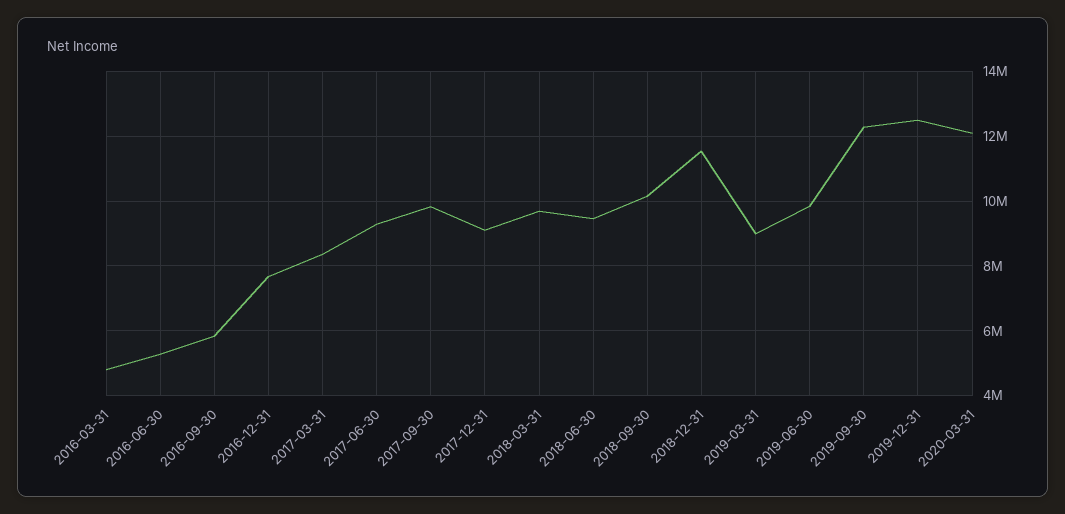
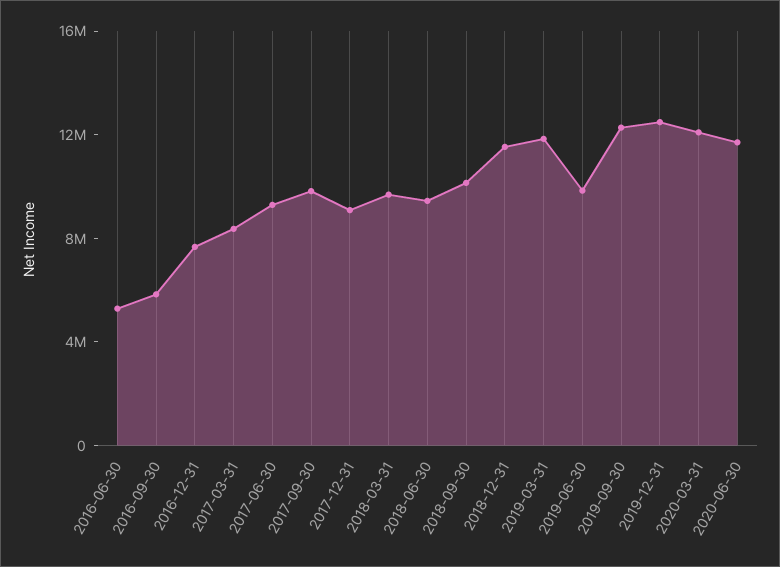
2016-03-31: 4800000 -> none
2019-03-31: 9000000 -> 12000000
2020-06-30: none -> 12000000

